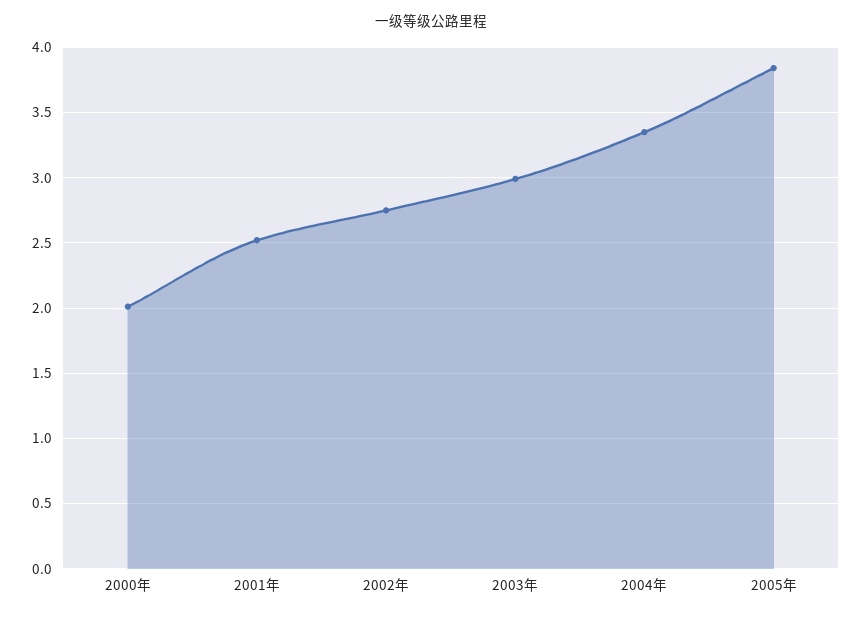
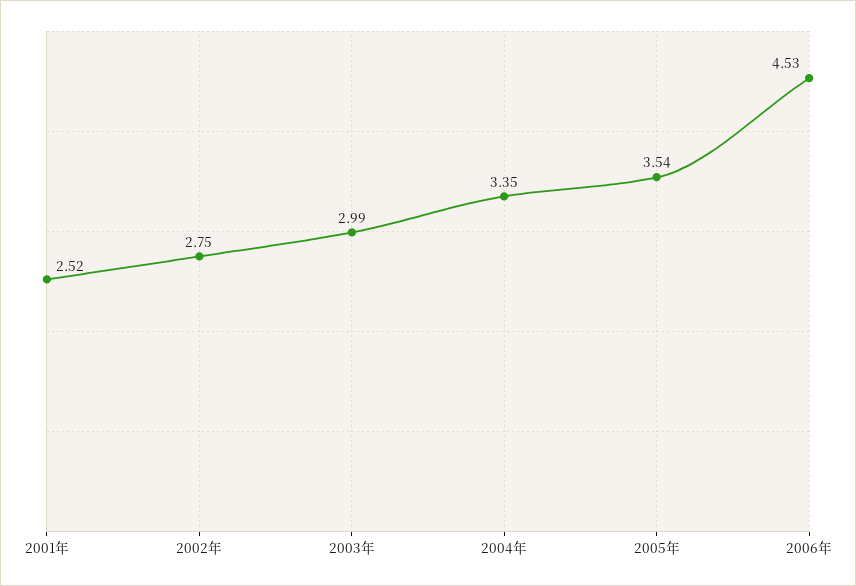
2000年: 2 -> none
2005年: 3.85 -> 3.54
2006年: none -> 4.53

